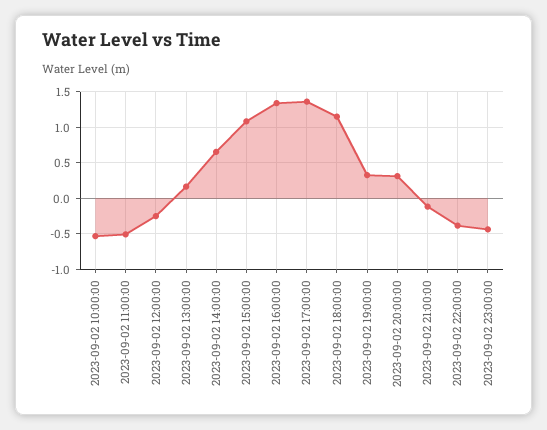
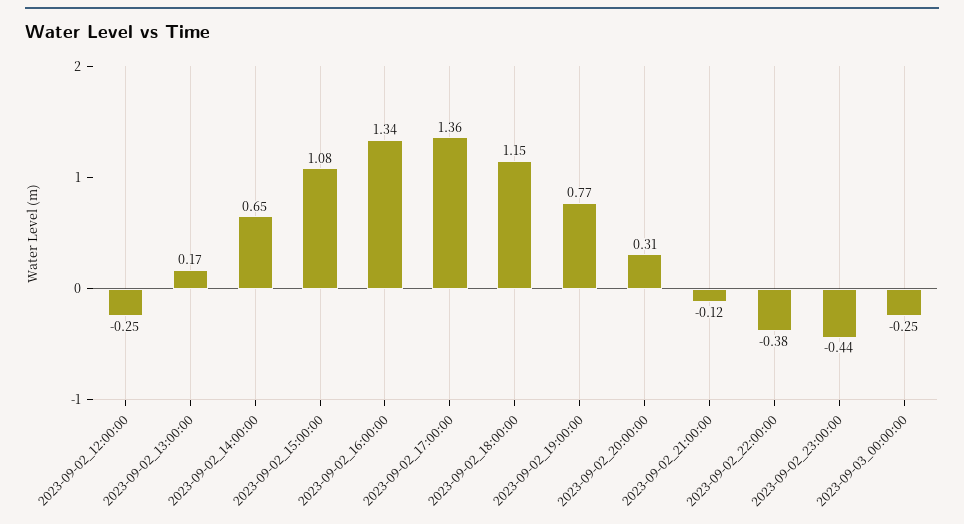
2023-09-02 10:00:00: -0.5 -> none
2023-09-02 11:00:00: -0.5 -> none
2023-09-02 19:00:00: 0.3 -> 0.77
2023-09-03_00:00:00: none -> -0.25

